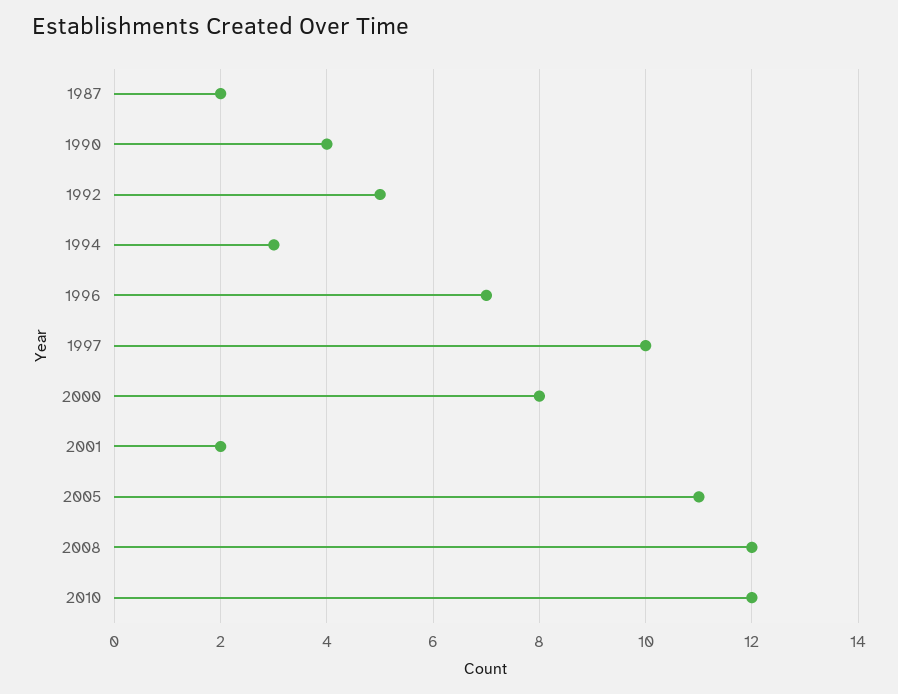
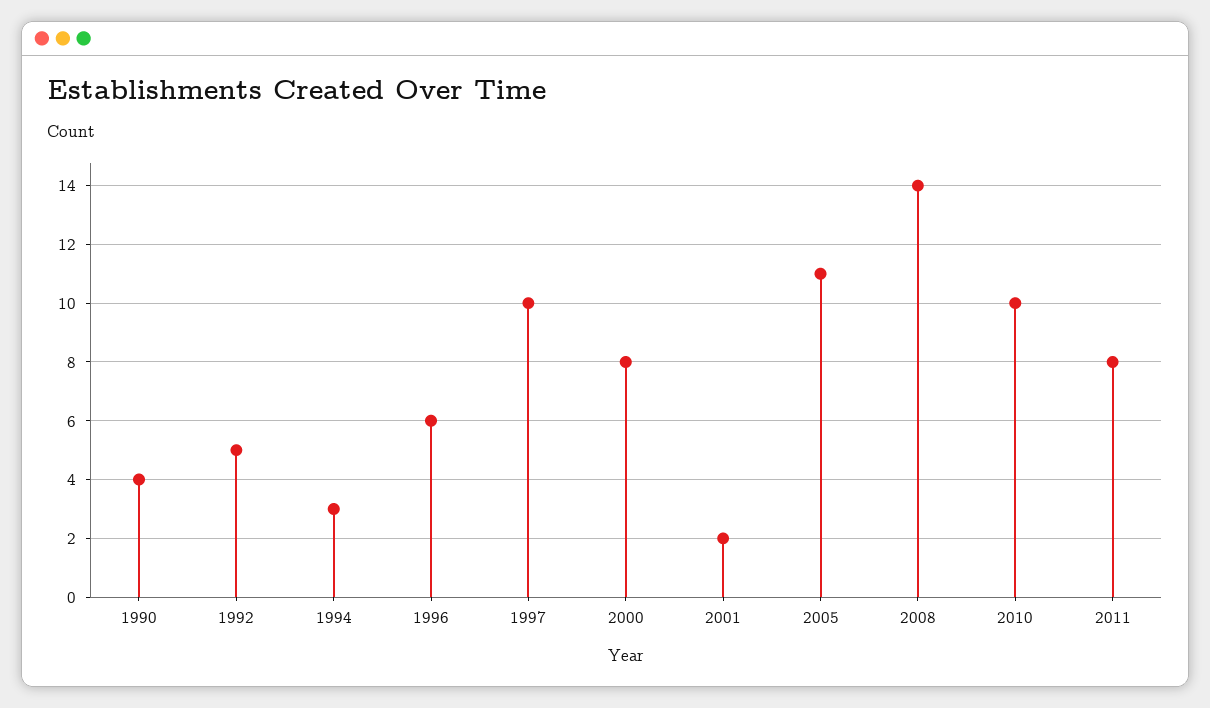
1987: 2 -> none
1996: 7 -> 6
2008: 12 -> 14
2010: 12 -> 10
2011: none -> 8

